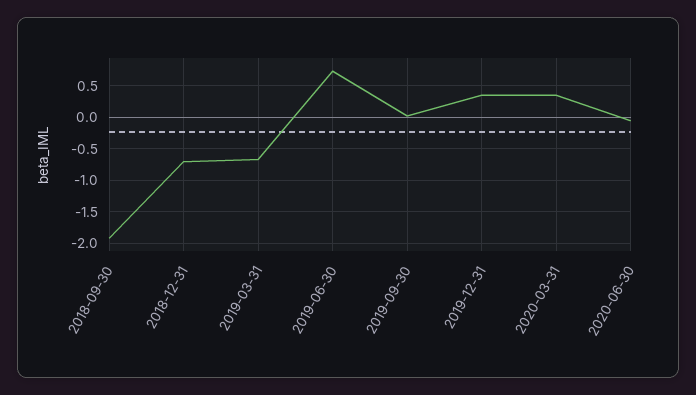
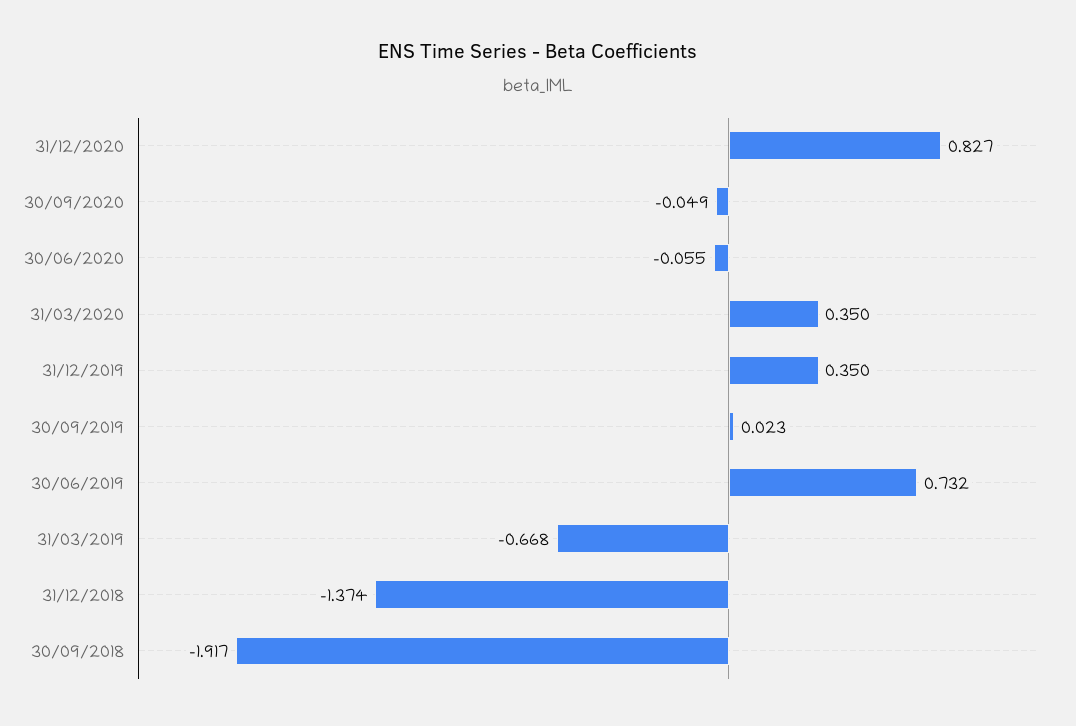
2018-12-31: -0.7 -> -1.374
31/12/2020: none -> 0.827
30/09/2020: none -> -0.049

